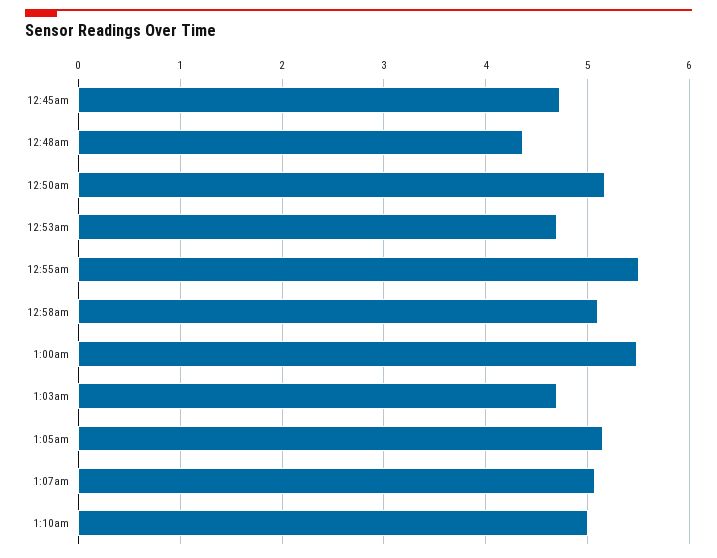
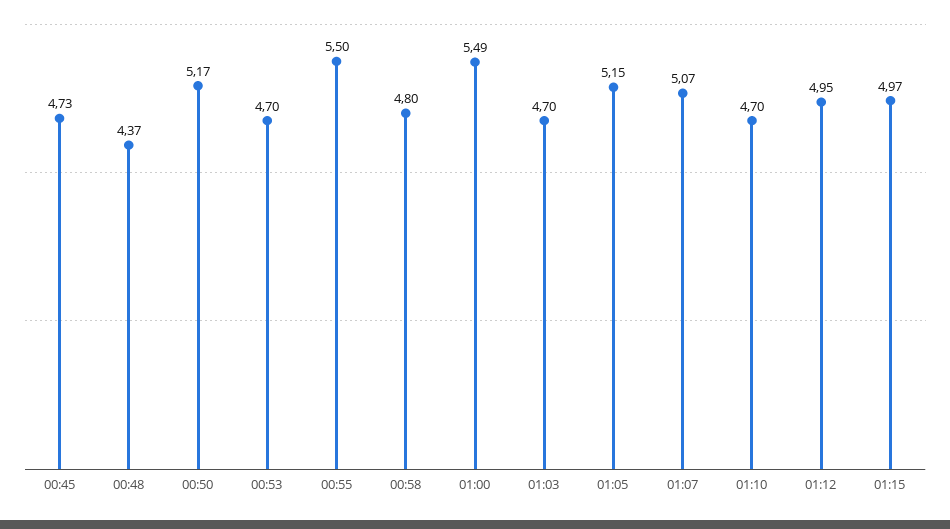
12:58am: 5.1 -> 4.8
1:10am: 5 -> 4.7
01:12: none -> 4.95
01:15: none -> 4.97

